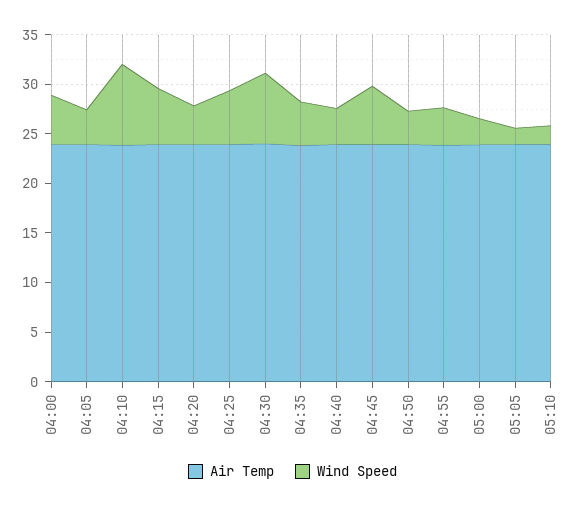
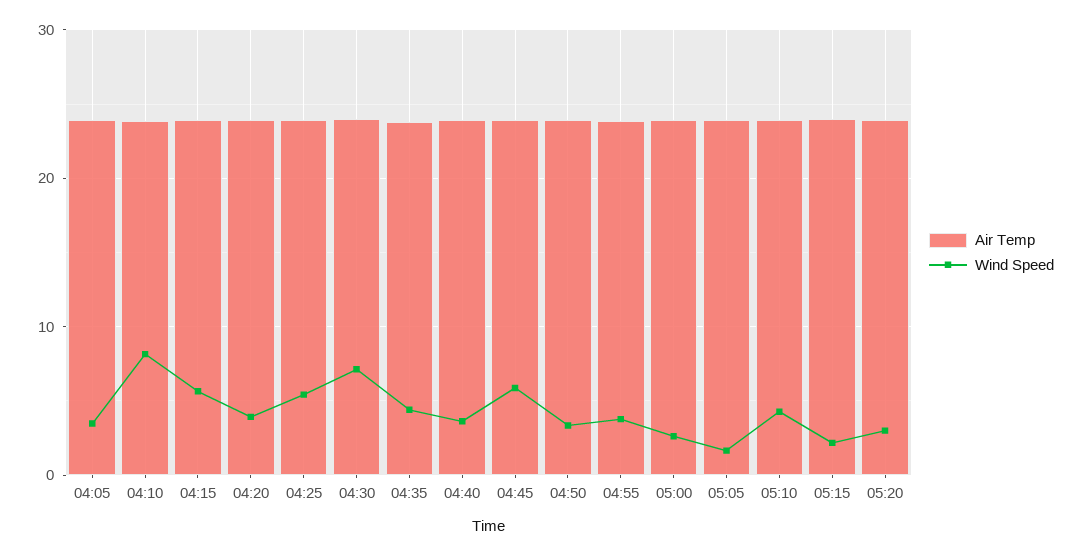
Air Temp, 04:00: 24 -> none
Wind Speed, 04:00: 5 -> none
Wind Speed, 05:10: 2 -> 4
Air Temp, 05:15: none -> 24
Wind Speed, 05:15: none -> 2
Air Temp, 05:20: none -> 24
Wind Speed, 05:20: none -> 3

